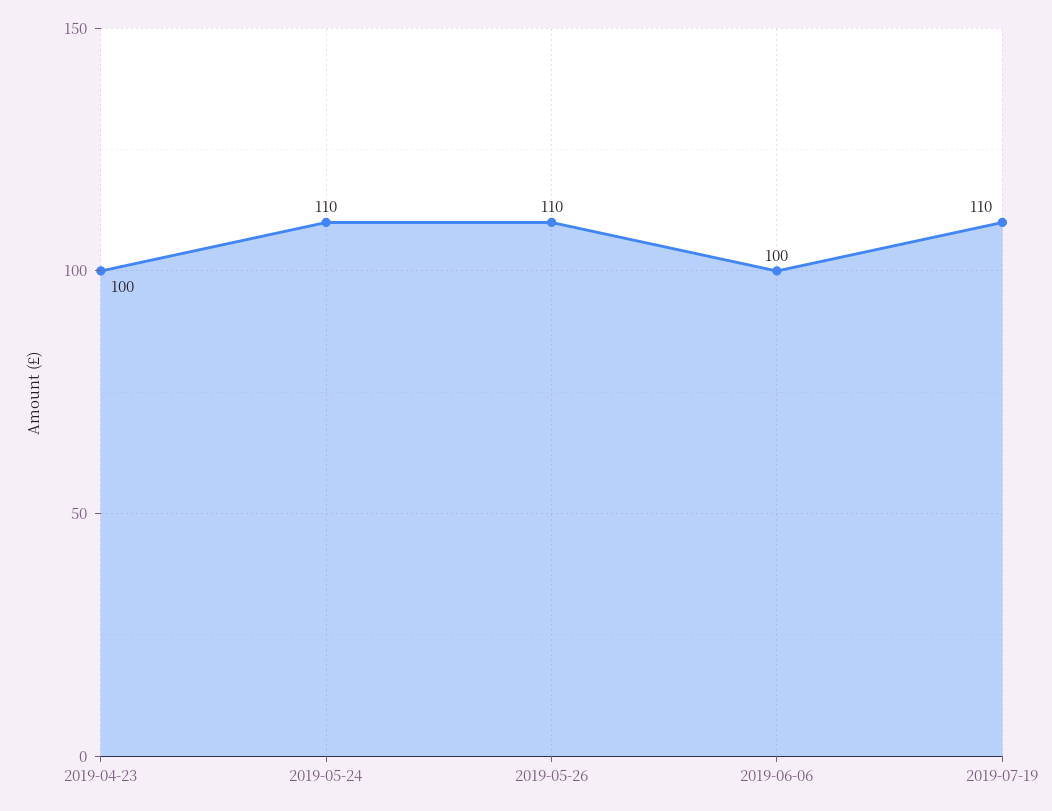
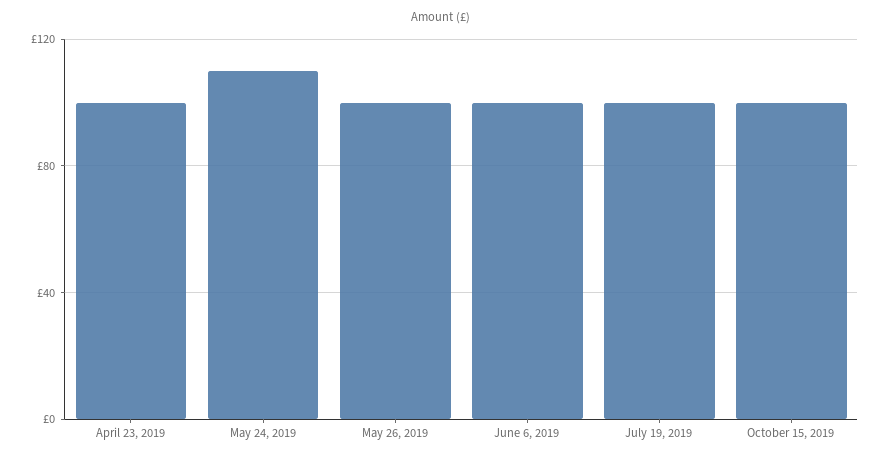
2019-05-26: 110 -> 100
2019-07-19: 110 -> 100
October 15, 2019: none -> 100

